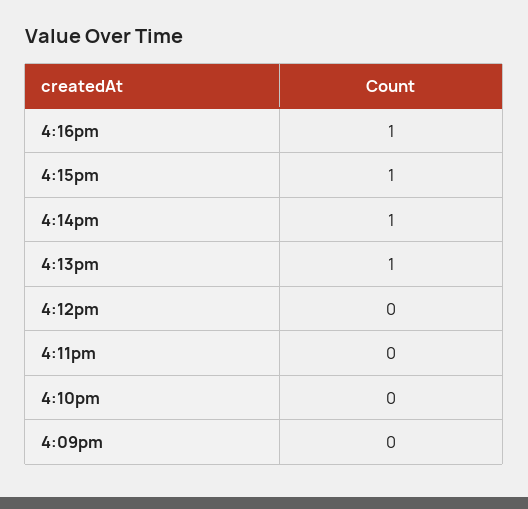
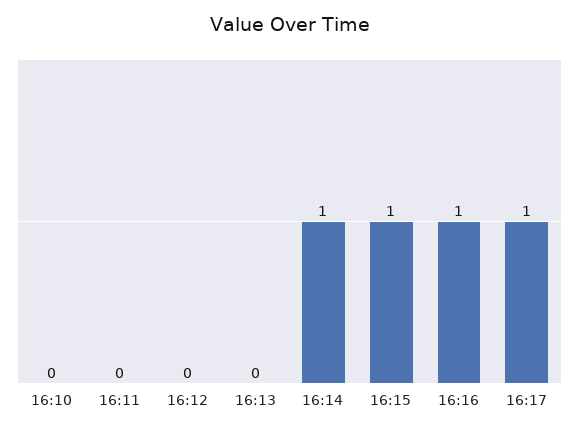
4:13pm: 1 -> 0
4:09pm: 0 -> none
16:17: none -> 1

